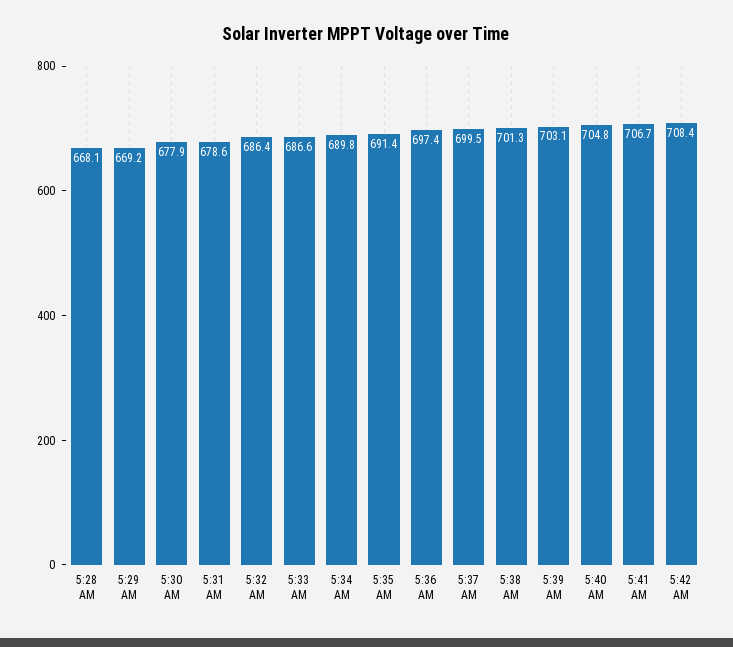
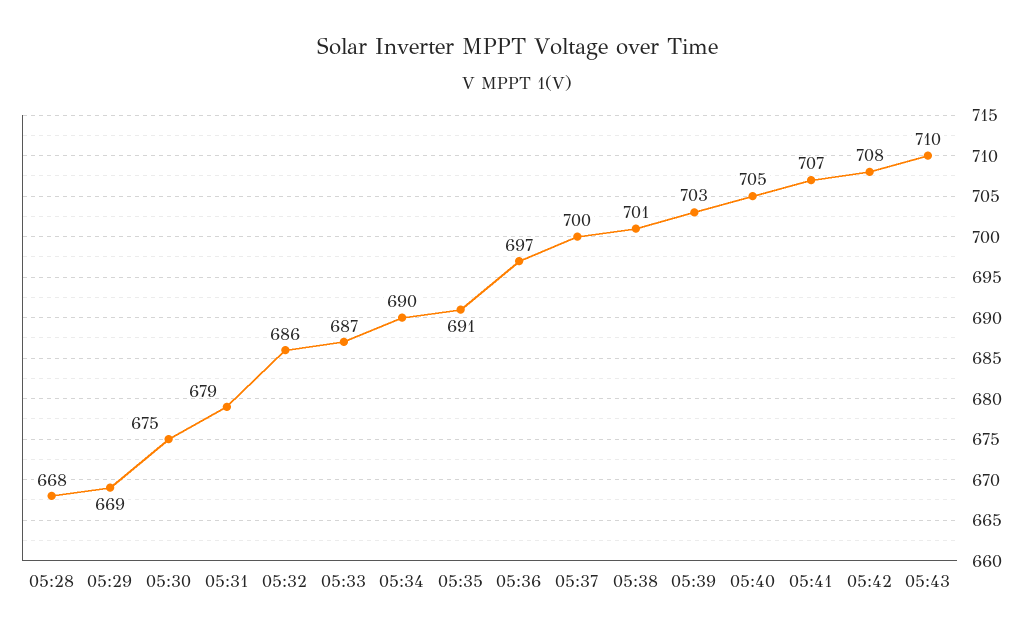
5:30 AM: 677.9 -> 675
05:43: none -> 710

